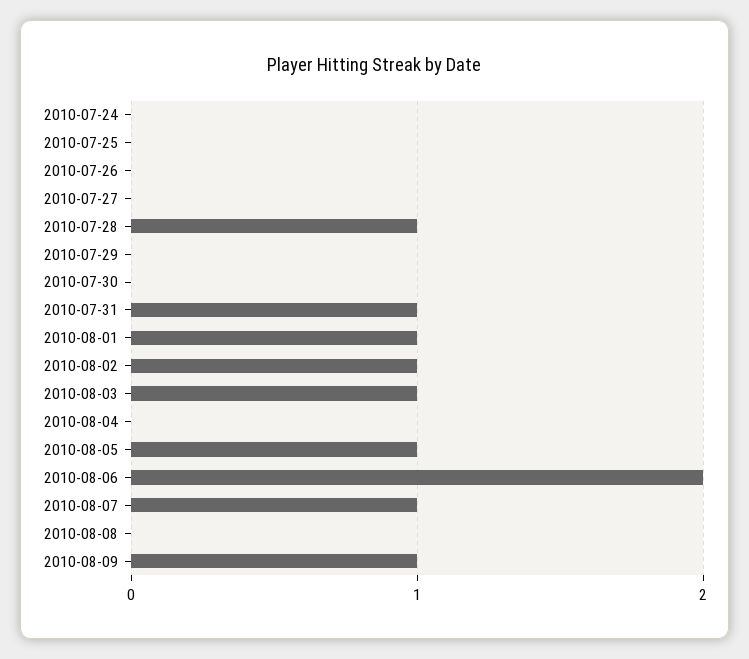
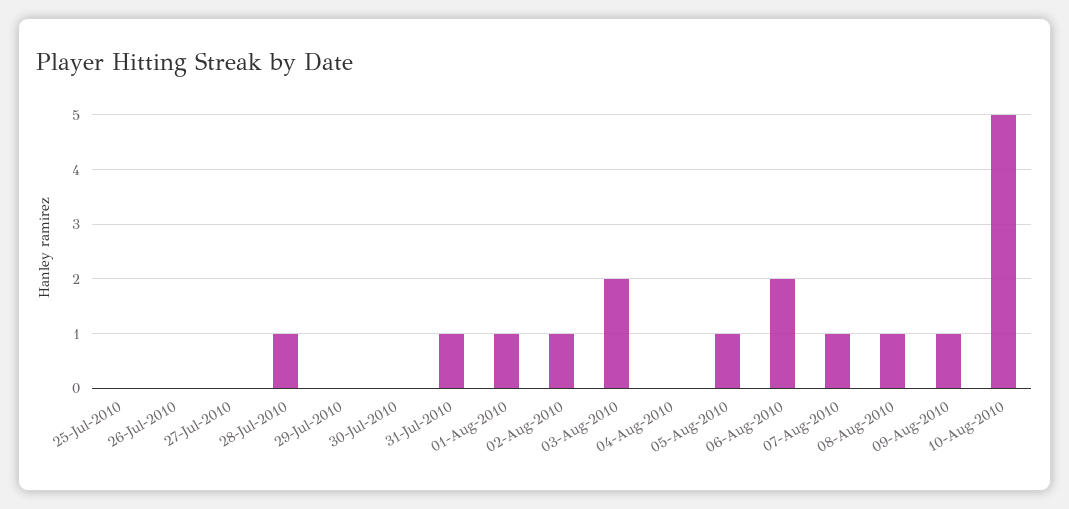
2010-07-24: 0 -> none
2010-08-03: 1 -> 2
2010-08-08: 0 -> 1
10-Aug-2010: none -> 5

